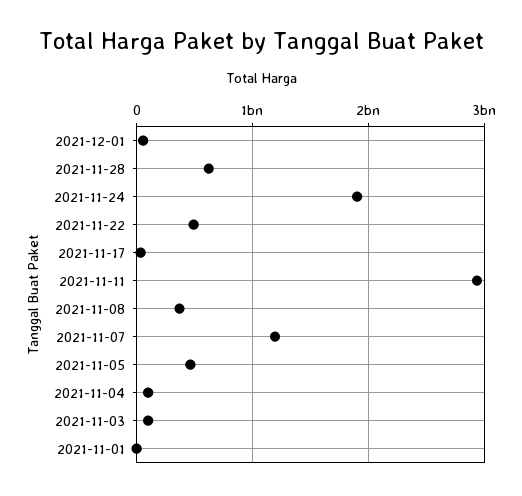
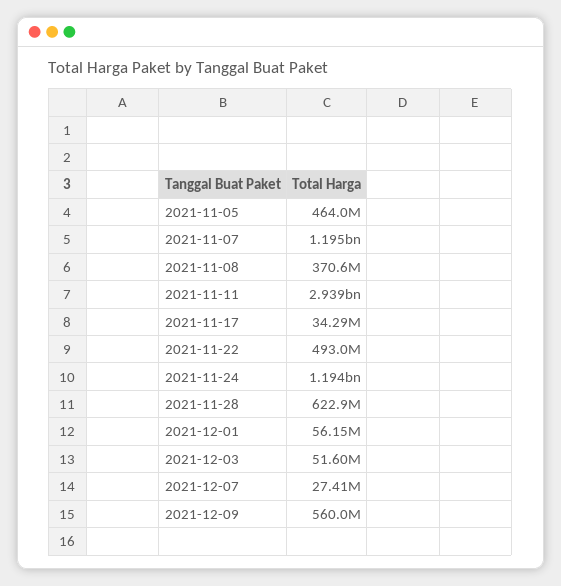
2021-11-24: 1900000000 -> 1194000000
2021-11-04: 100000000 -> none
2021-11-03: 100000000 -> none
2021-11-01: 0 -> none
2021-12-03: none -> 51600000
2021-12-07: none -> 27410000
2021-12-09: none -> 560000000

